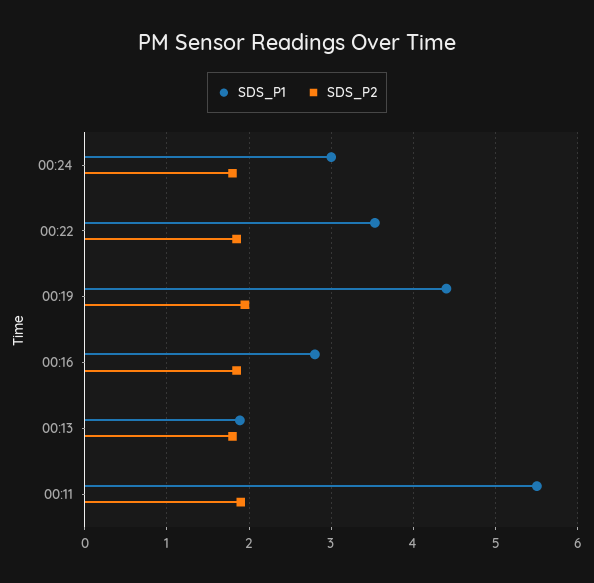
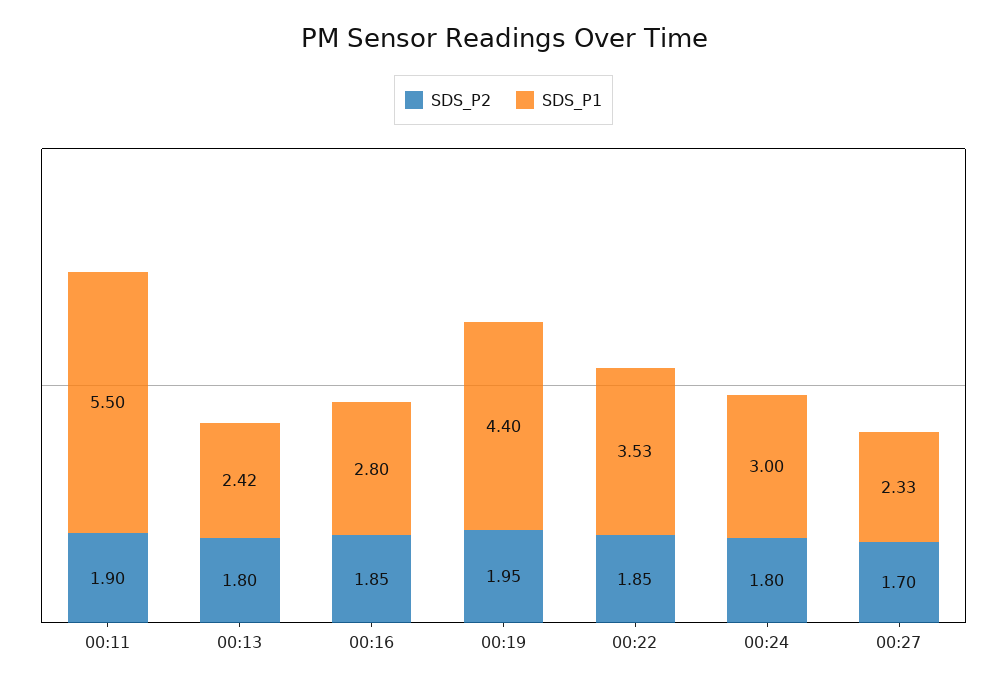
SDS_P1, 00:13: 1.9 -> 2.42
SDS_P2, 00:27: none -> 1.7
SDS_P1, 00:27: none -> 2.33

